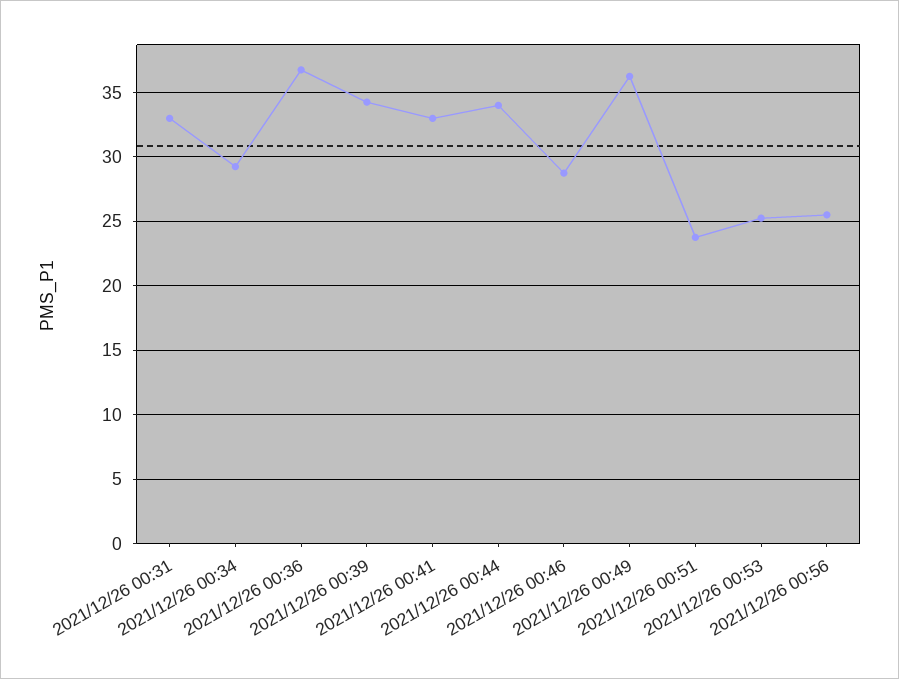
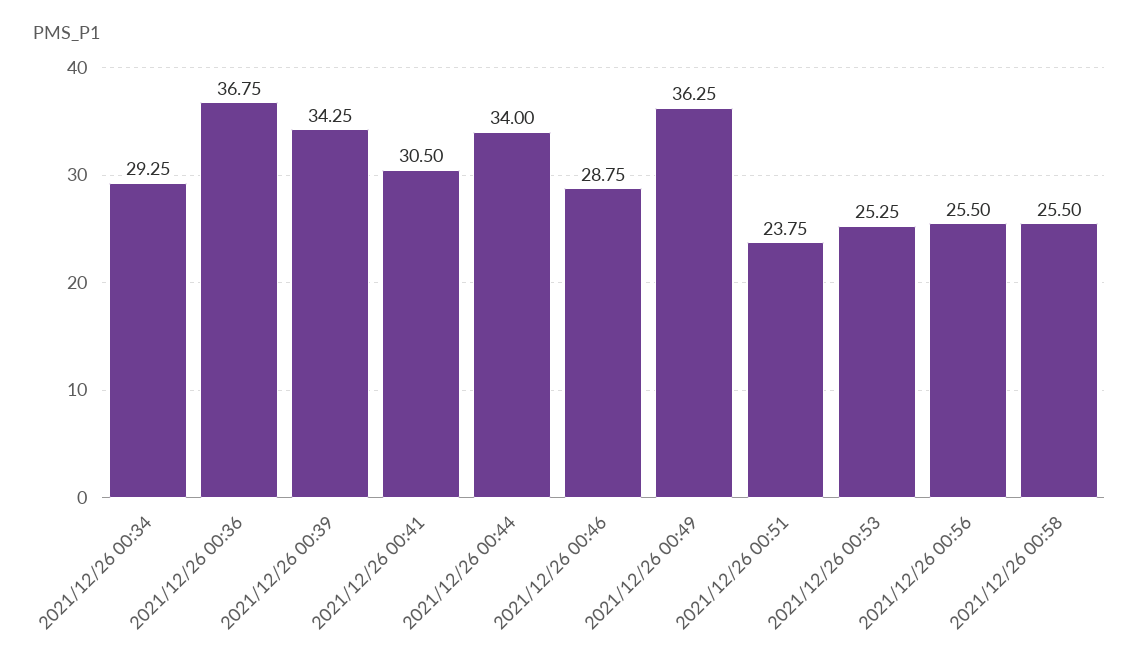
2021/12/26 00:31: 33 -> none
2021/12/26 00:41: 33 -> 30.5
2021/12/26 00:58: none -> 25.5

